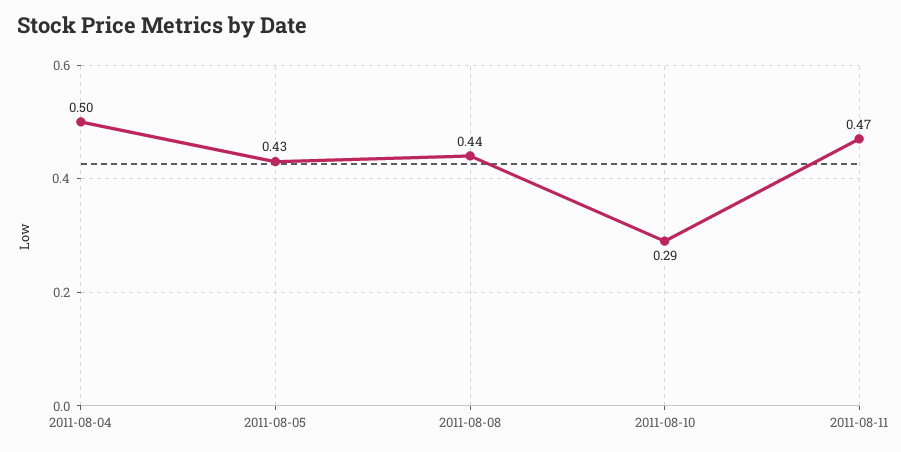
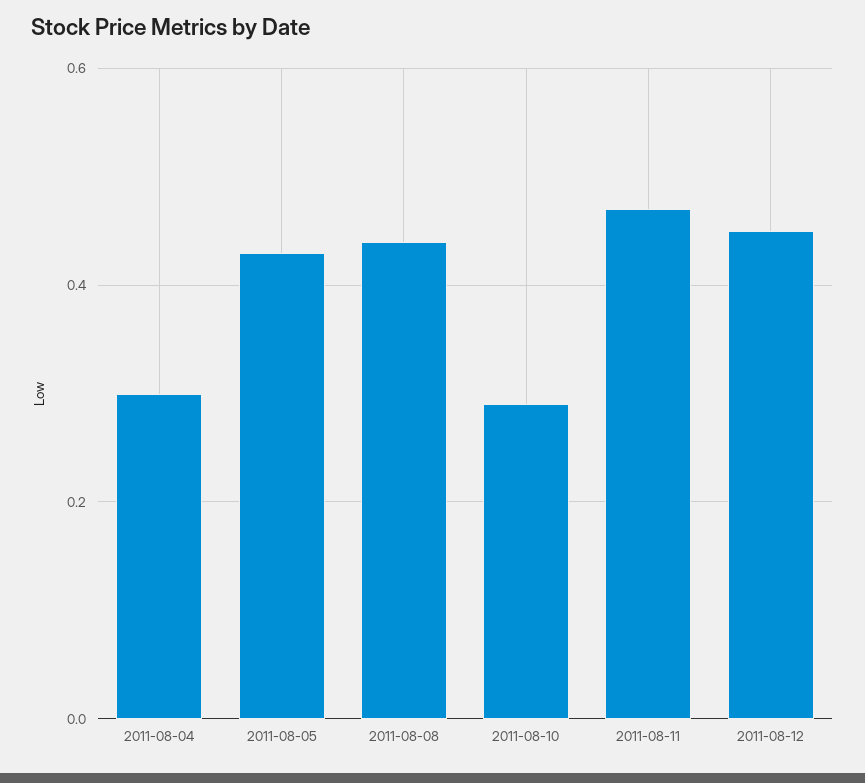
2011-08-04: 0.5 -> 0.3
2011-08-12: none -> 0.45

